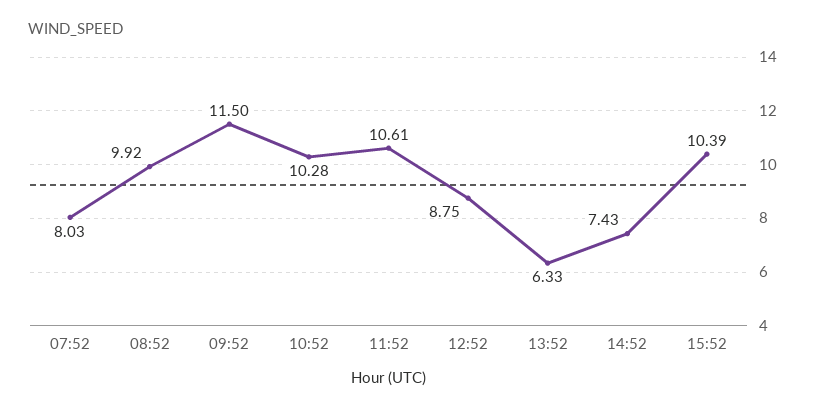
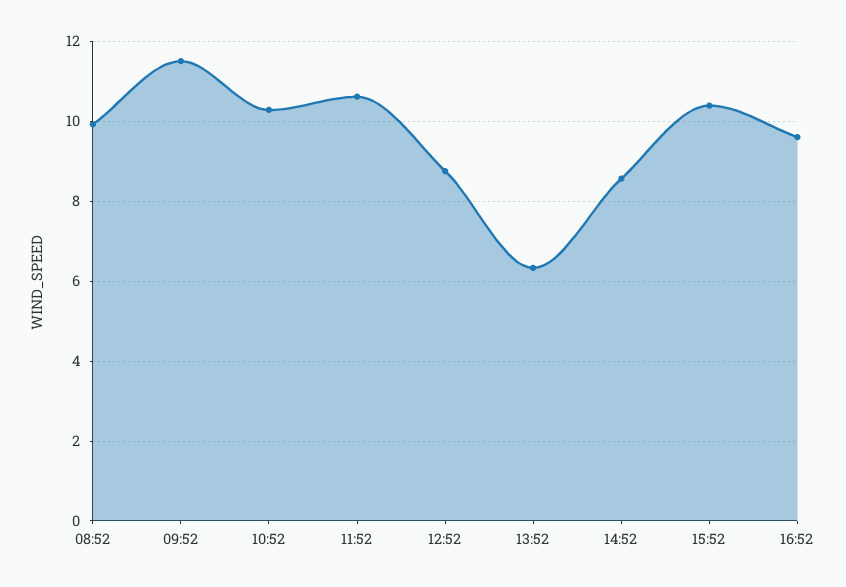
07:52: 8.03 -> none
14:52: 7.43 -> 8.6
16:52: none -> 9.6

